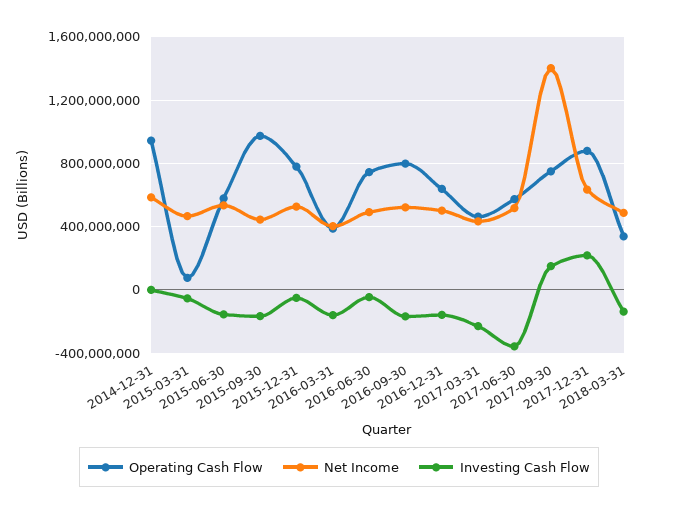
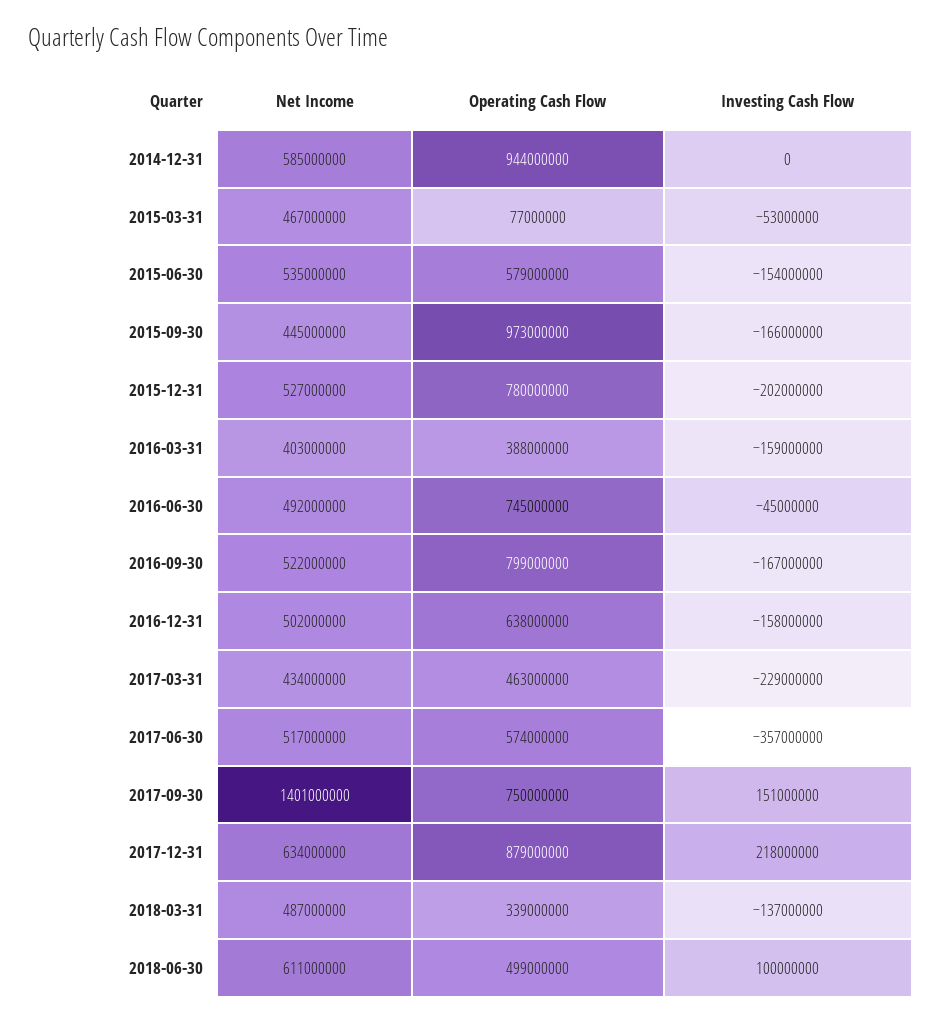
Investing Cash Flow, 2015-12-31: -50000000 -> -202000000
Net Income, 2018-06-30: none -> 611000000
Operating Cash Flow, 2018-06-30: none -> 499000000
Investing Cash Flow, 2018-06-30: none -> 100000000

